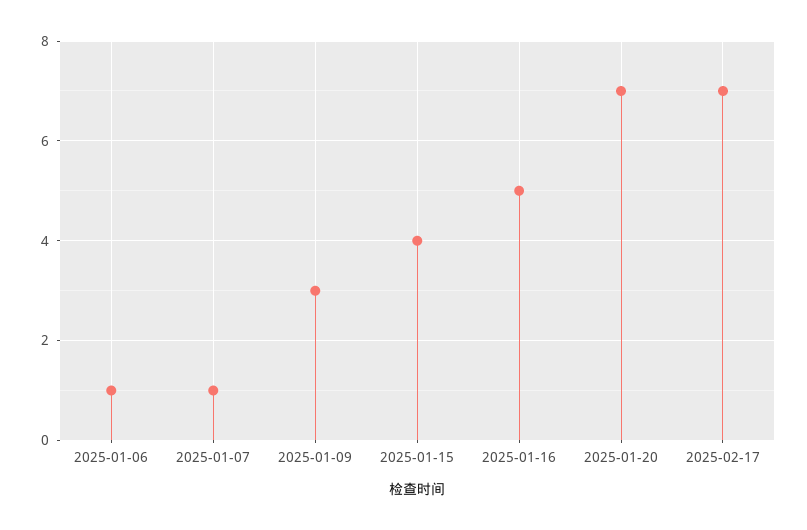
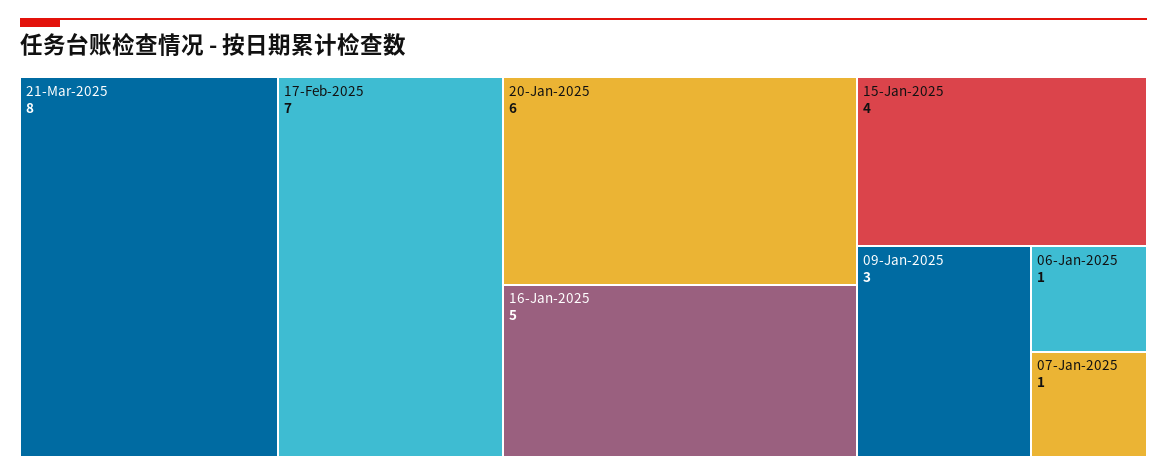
2025-01-20: 7 -> 6
21-Mar-2025: none -> 8

